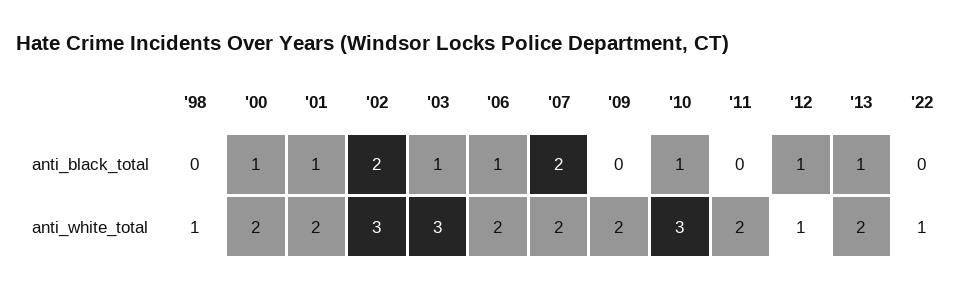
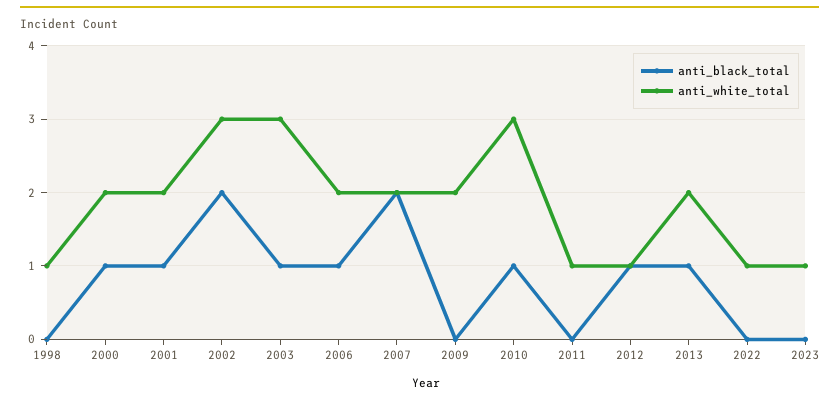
anti_white_total, '11: 2 -> 1
anti_black_total, 2023: none -> 0
anti_white_total, 2023: none -> 1

